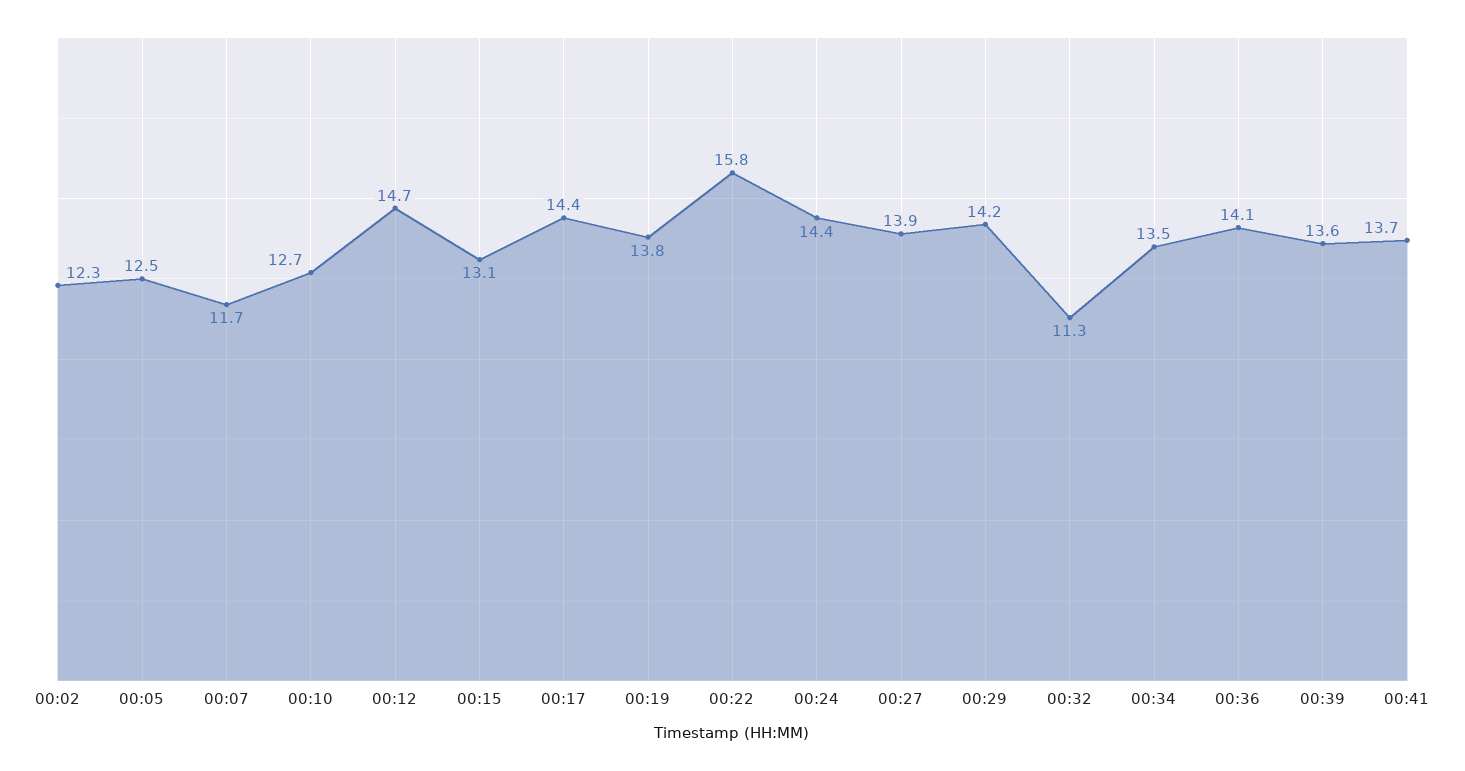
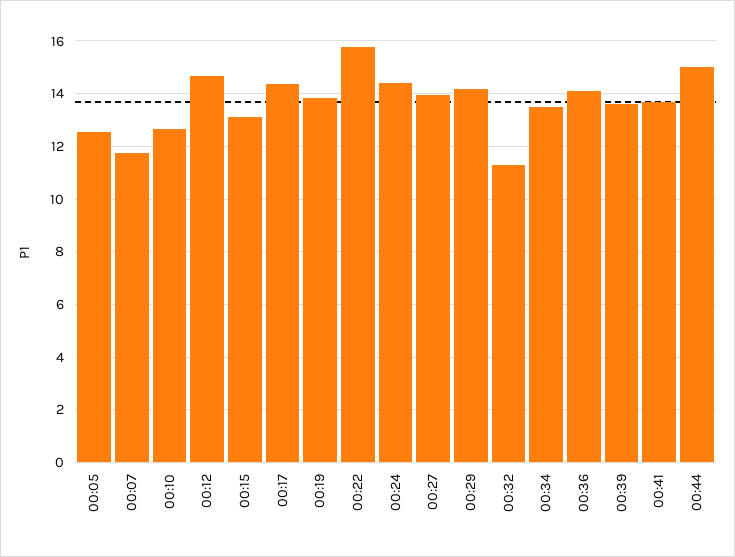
00:02: 12.3 -> none
00:44: none -> 15

